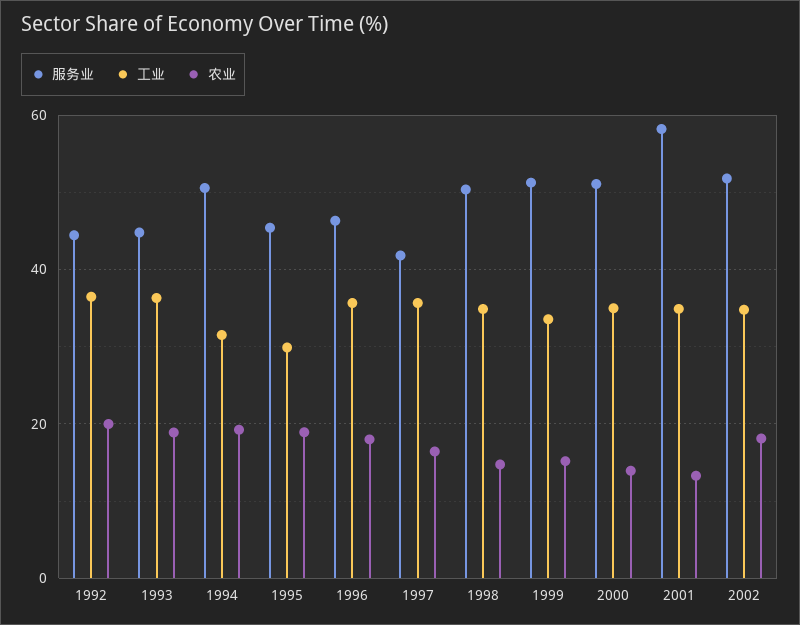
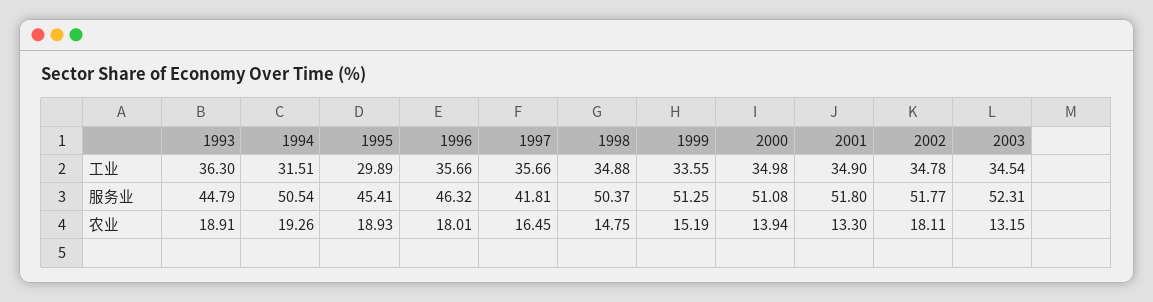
服务业, 1992: 44 -> none
工业, 1992: 36 -> none
农业, 1992: 20 -> none
服务业, 2001: 58 -> 51.8
工业, 2003: none -> 34.54
服务业, 2003: none -> 52.31
农业, 2003: none -> 13.15

